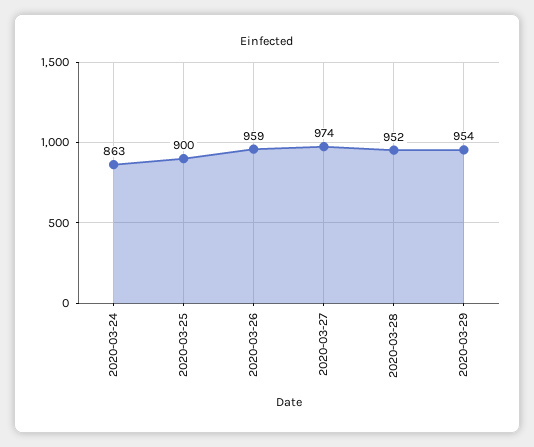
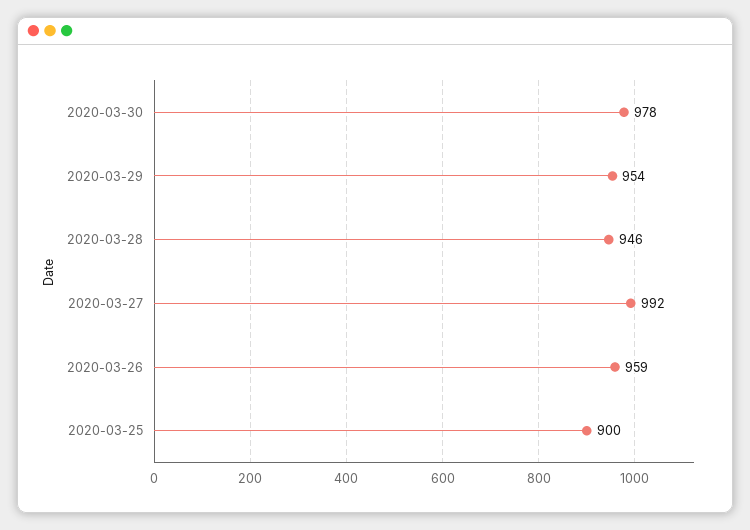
2020-03-24: 863 -> none
2020-03-27: 974 -> 992
2020-03-28: 952 -> 946
2020-03-30: none -> 978

